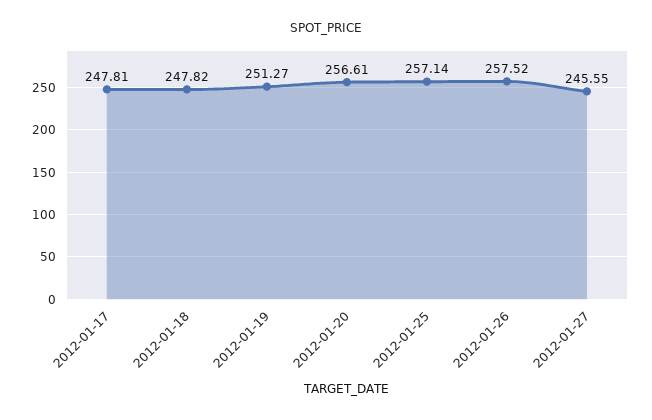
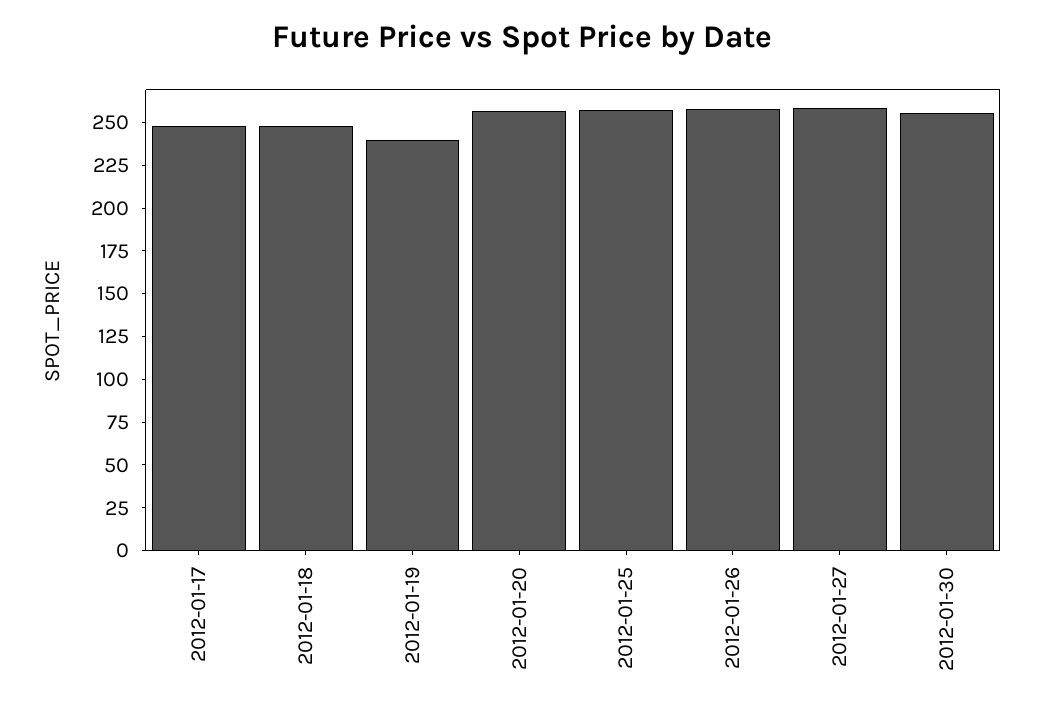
2012-01-19: 251.27 -> 240
2012-01-27: 245.55 -> 260
2012-01-30: none -> 255

